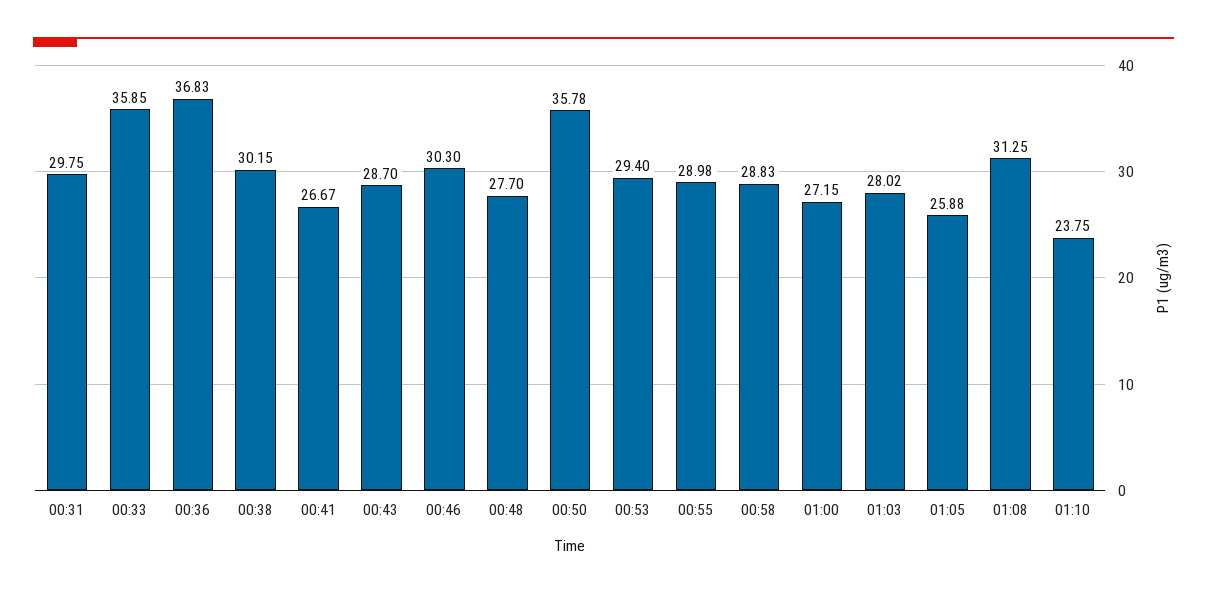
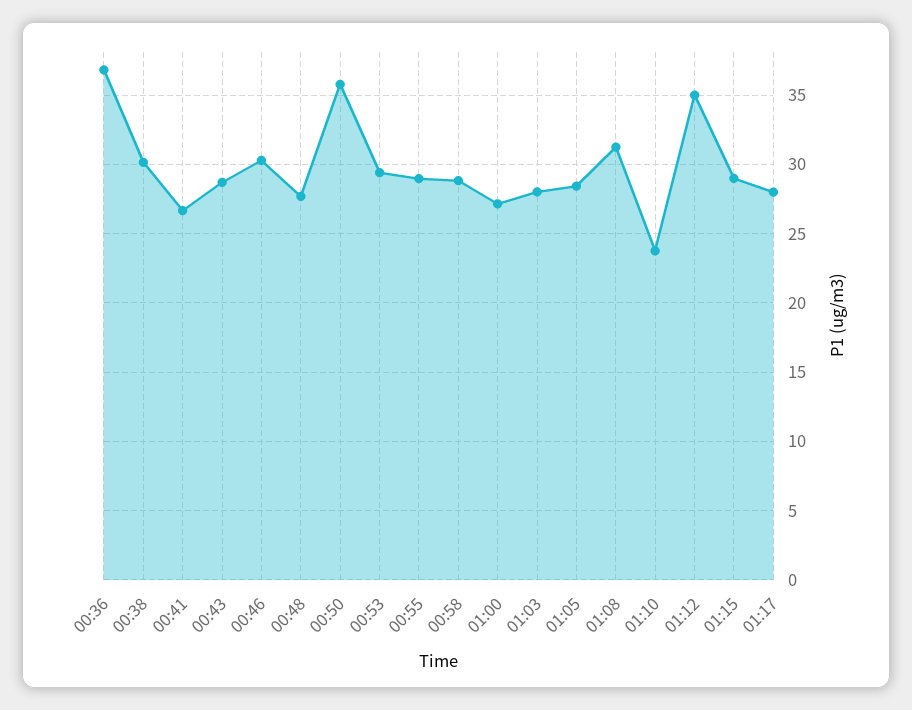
00:31: 29.75 -> none
00:33: 35.85 -> none
01:05: 25.88 -> 28.5
01:12: none -> 35
01:15: none -> 29
01:17: none -> 28

